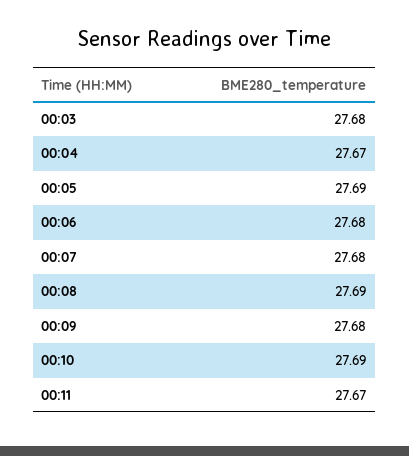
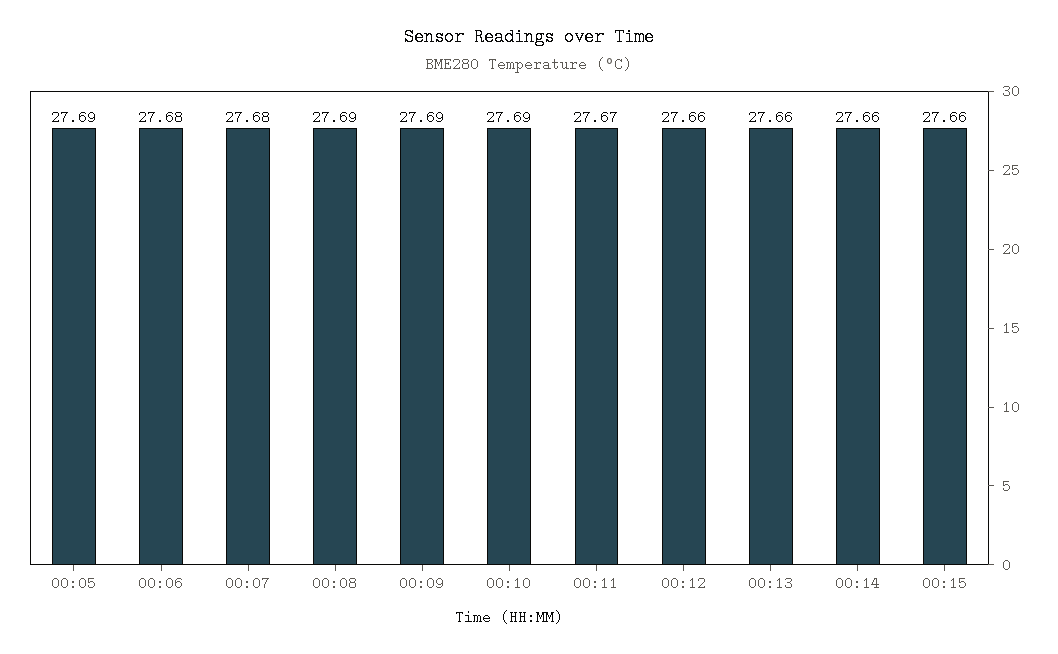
00:03: 27.68 -> none
00:04: 27.67 -> none
00:09: 27.68 -> 27.69
00:12: none -> 27.66
00:13: none -> 27.66
00:14: none -> 27.66
00:15: none -> 27.66

